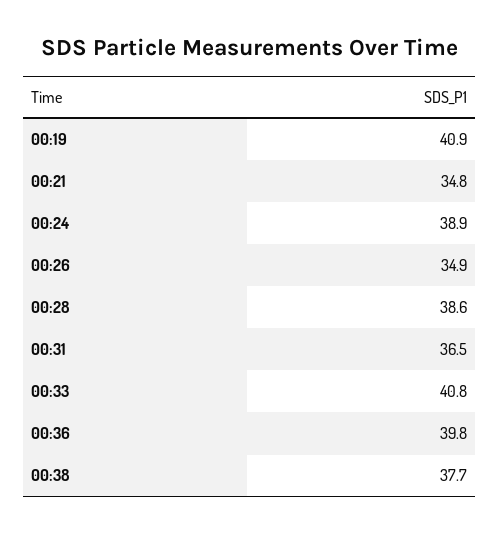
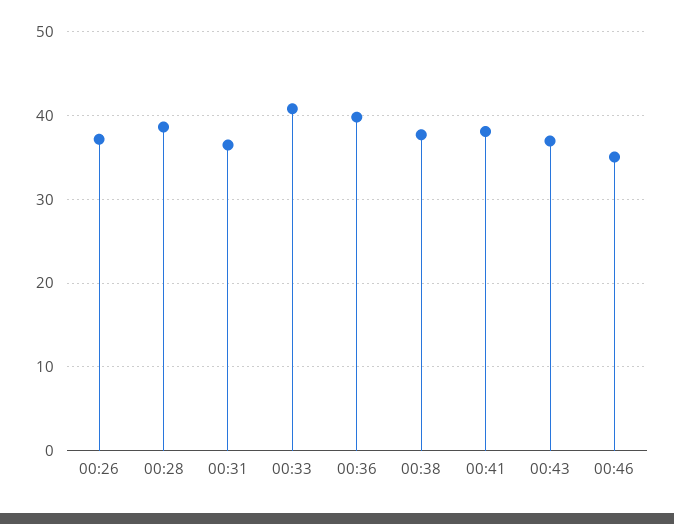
00:19: 40.9 -> none
00:21: 34.8 -> none
00:24: 38.9 -> none
00:26: 34.9 -> 37
00:41: none -> 38
00:43: none -> 37
00:46: none -> 35

